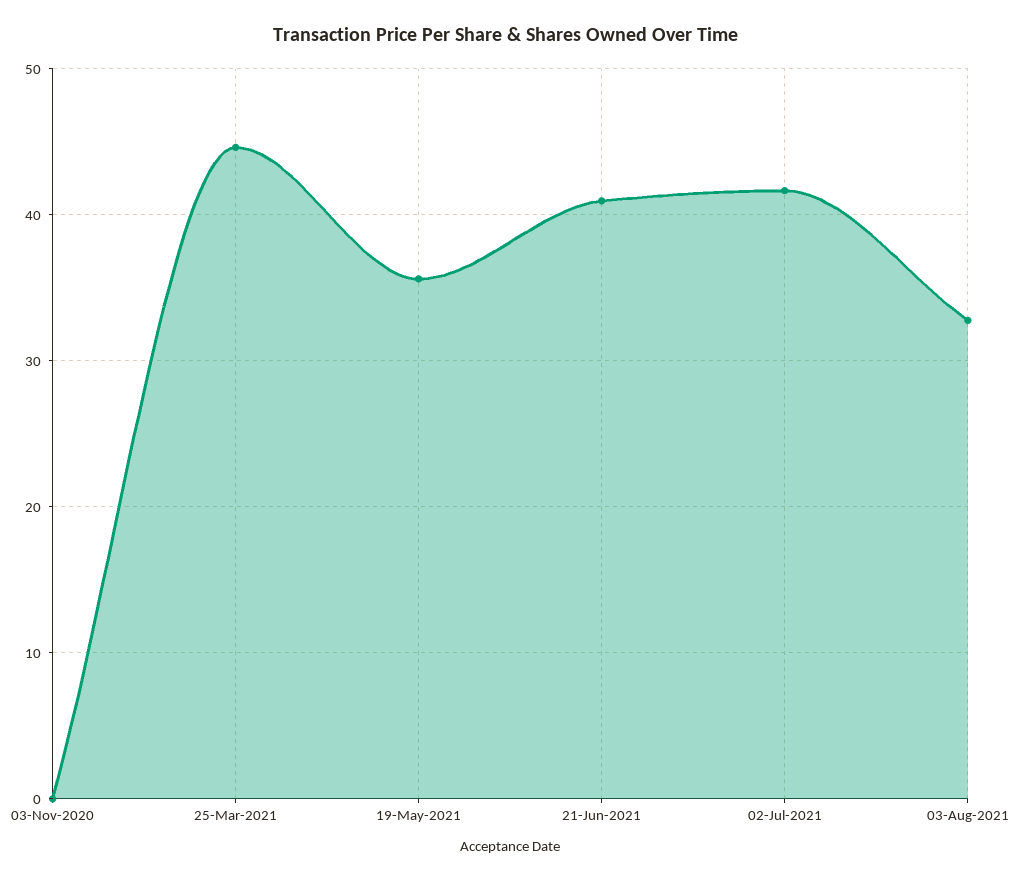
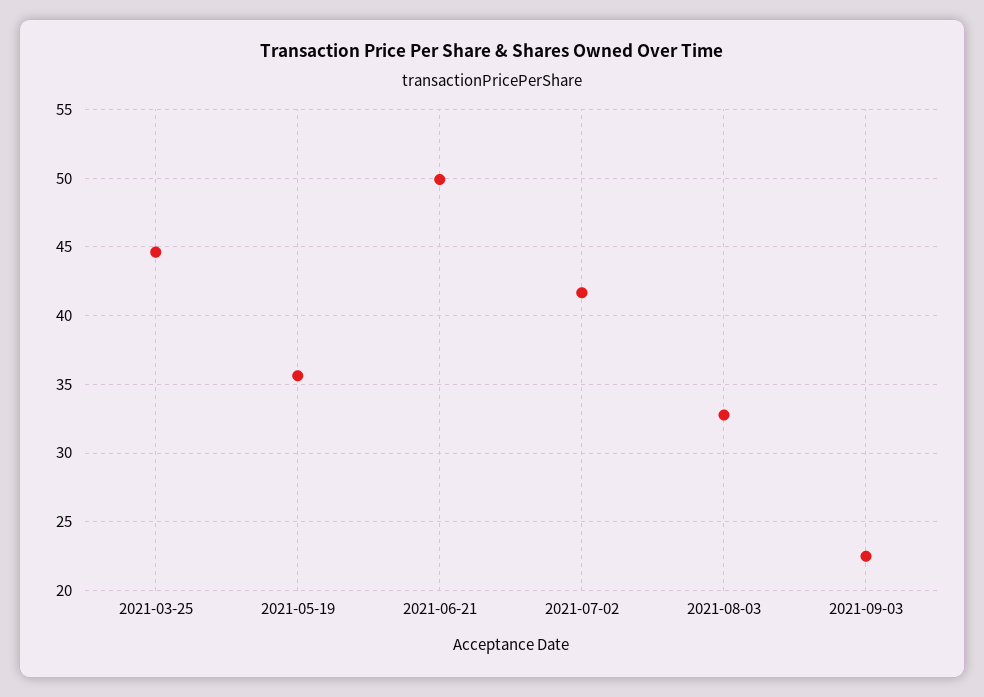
03-Nov-2020: 0 -> none
21-Jun-2021: 41 -> 50
2021-09-03: none -> 22.5

